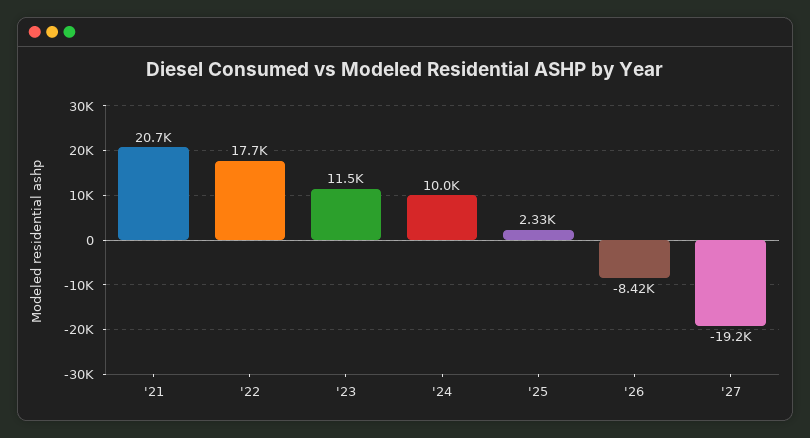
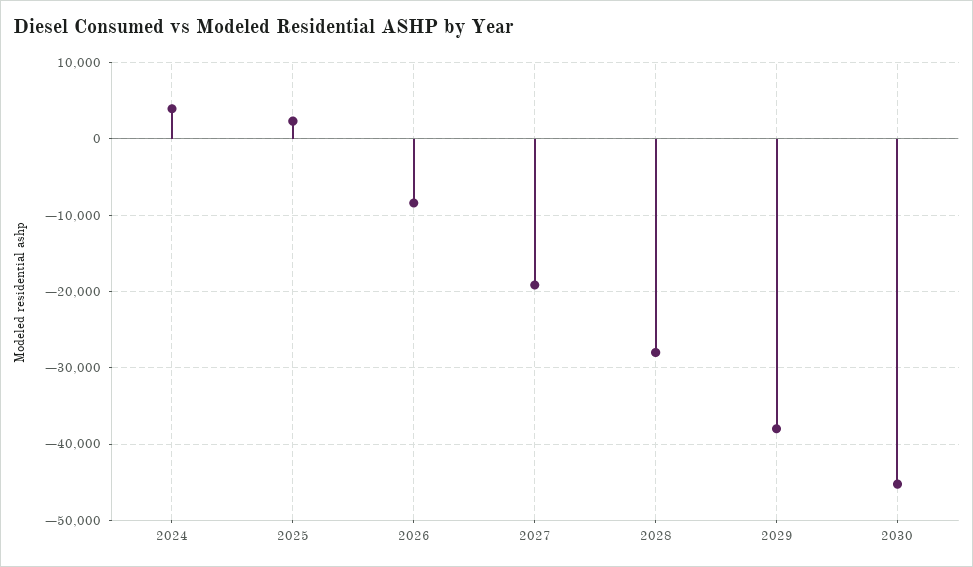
'21: 20700 -> none
'22: 17700 -> none
'23: 11500 -> none
'24: 10000 -> 4000
2028: none -> -28000
2029: none -> -38000
2030: none -> -45000

